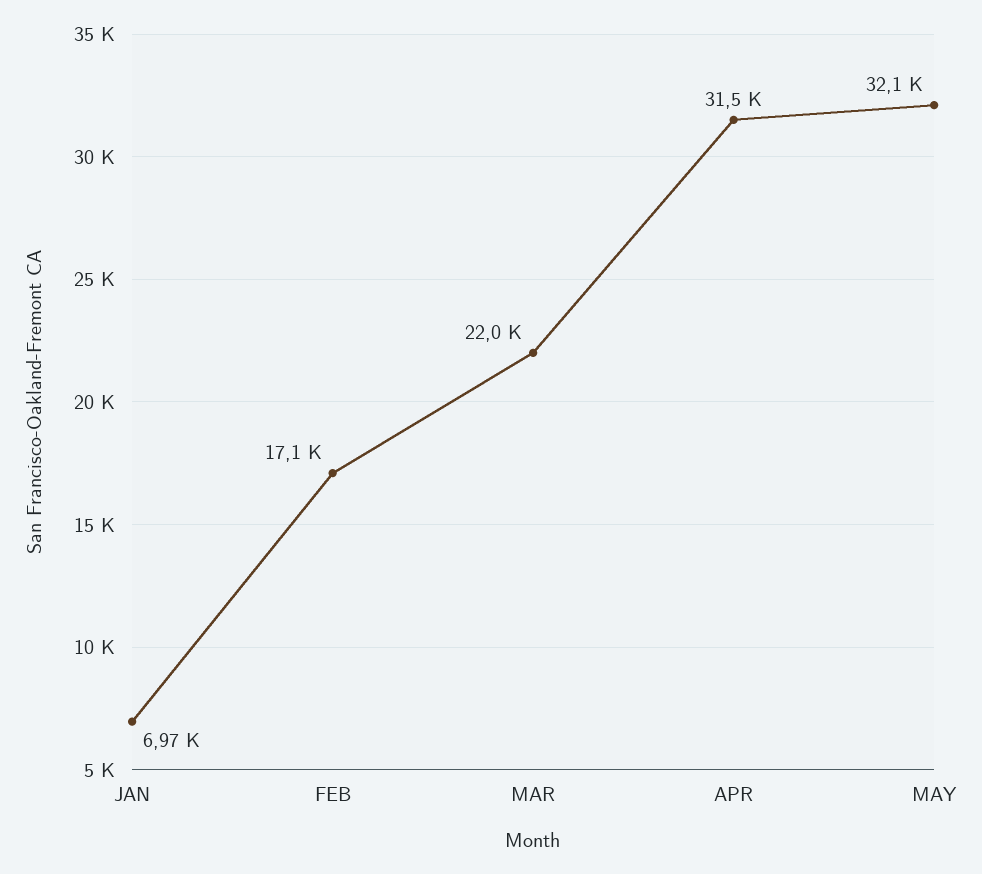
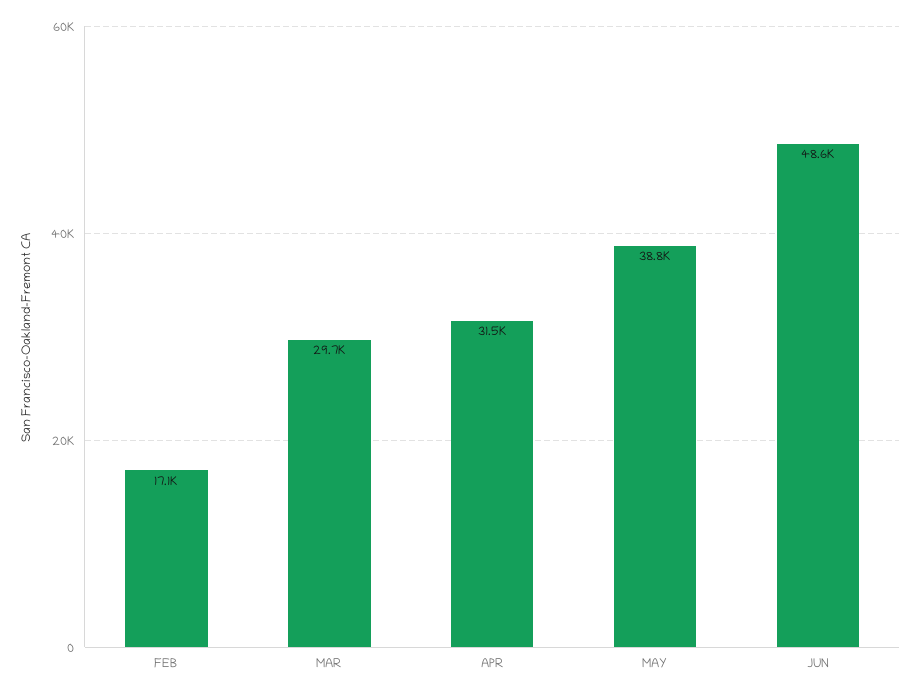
JAN: 6970 -> none
MAR: 22000 -> 29700
MAY: 32100 -> 38800
JUN: none -> 48600

